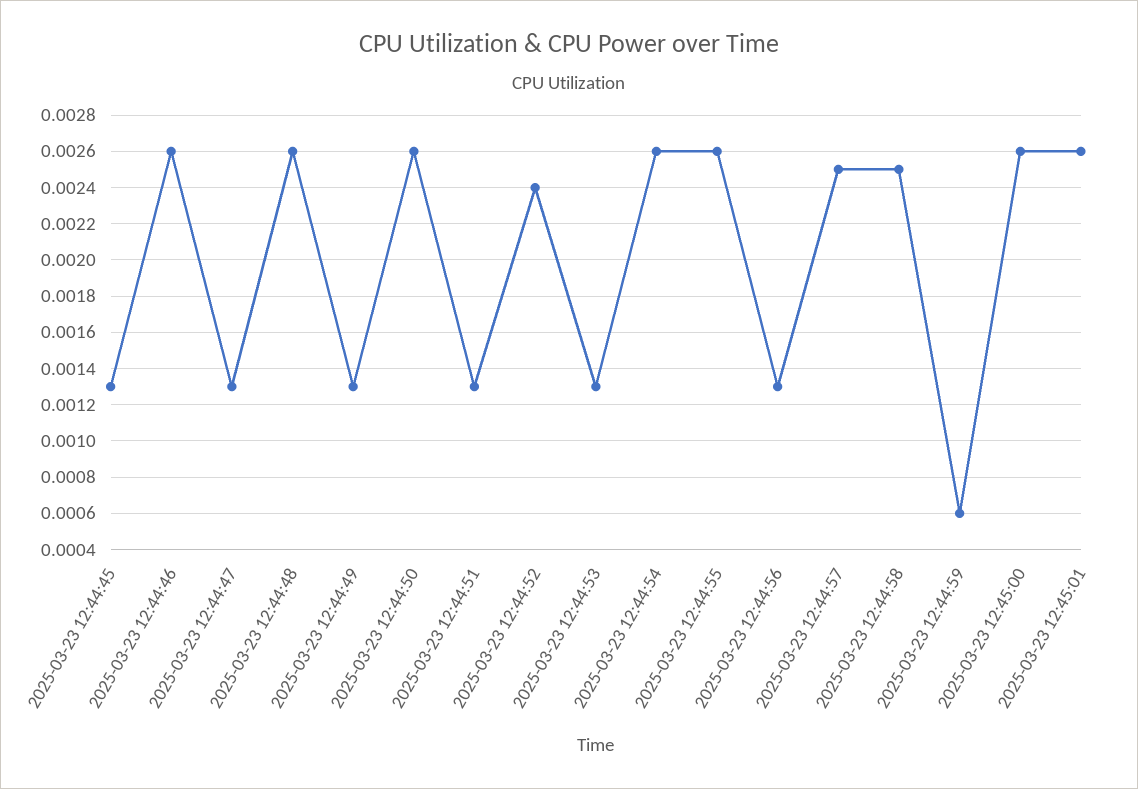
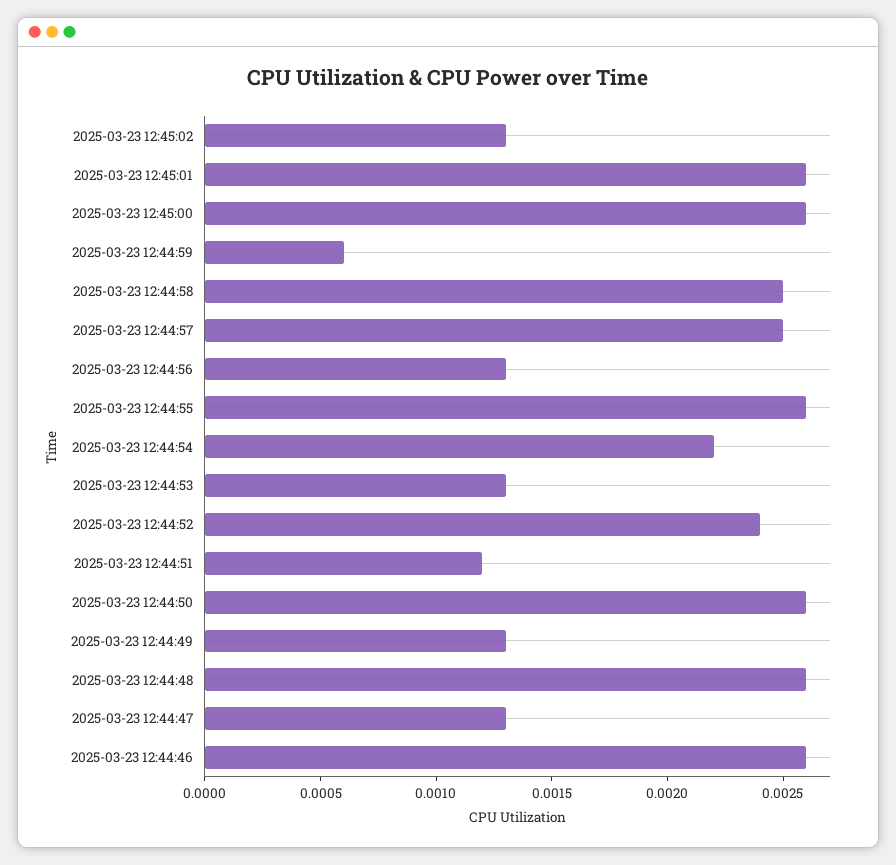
2025-03-23 12:44:45: 0.0013 -> none
2025-03-23 12:44:51: 0.0013 -> 0.0012
2025-03-23 12:44:54: 0.0026 -> 0.0022
2025-03-23 12:45:02: none -> 0.0013

